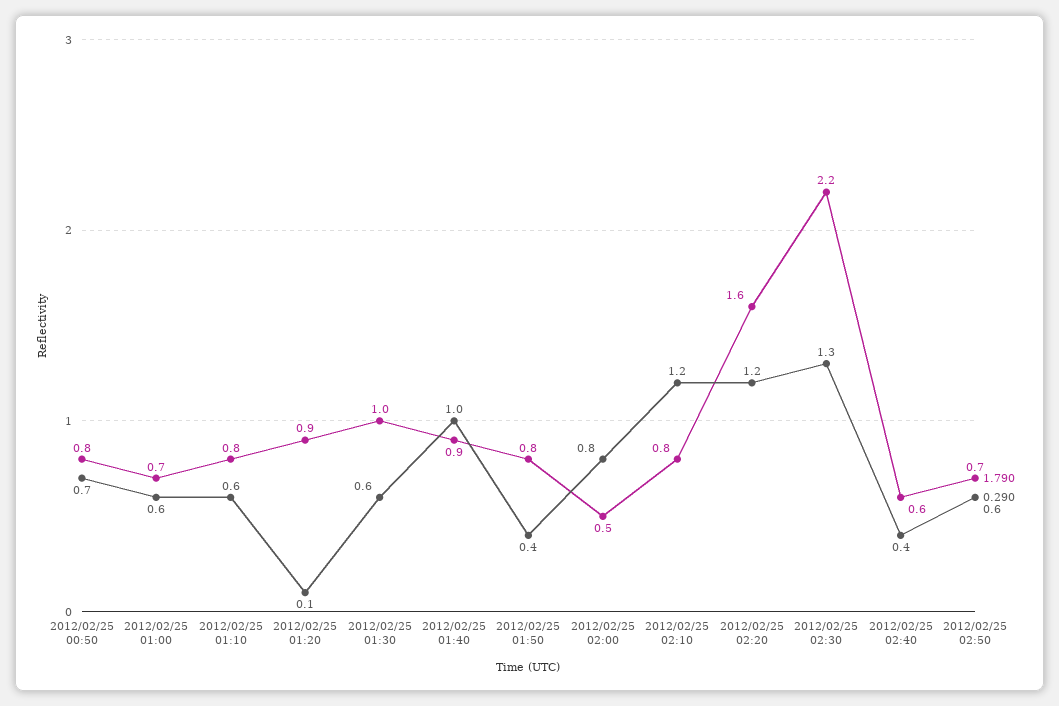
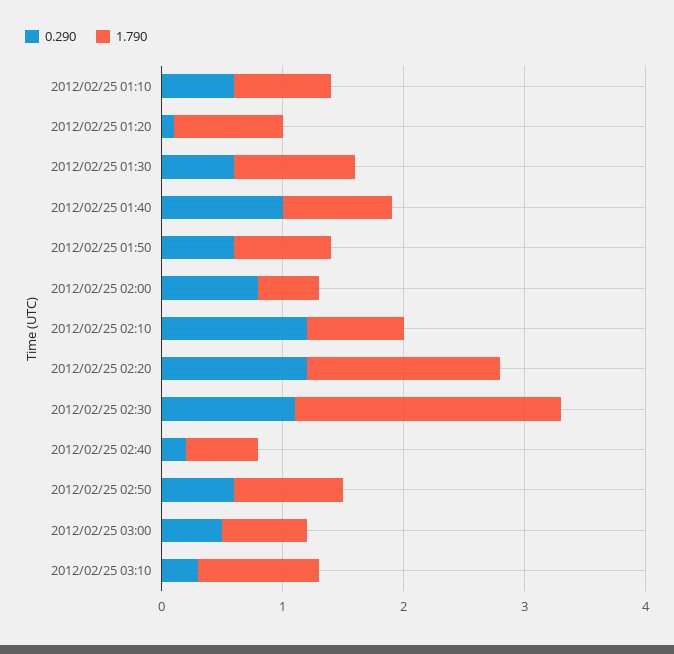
1.790, 2012/02/25 00:50: 0.8 -> none
0.290, 2012/02/25 00:50: 0.7 -> none
1.790, 2012/02/25 01:00: 0.7 -> none
0.290, 2012/02/25 01:00: 0.6 -> none
0.290, 2012/02/25 01:50: 0.4 -> 0.6
0.290, 2012/02/25 02:30: 1.3 -> 1.1
0.290, 2012/02/25 02:40: 0.4 -> 0.2
1.790, 2012/02/25 02:50: 0.7 -> 0.9
0.290, 2012/02/25 03:00: none -> 0.5
1.790, 2012/02/25 03:00: none -> 0.7
0.290, 2012/02/25 03:10: none -> 0.3
1.790, 2012/02/25 03:10: none -> 1

